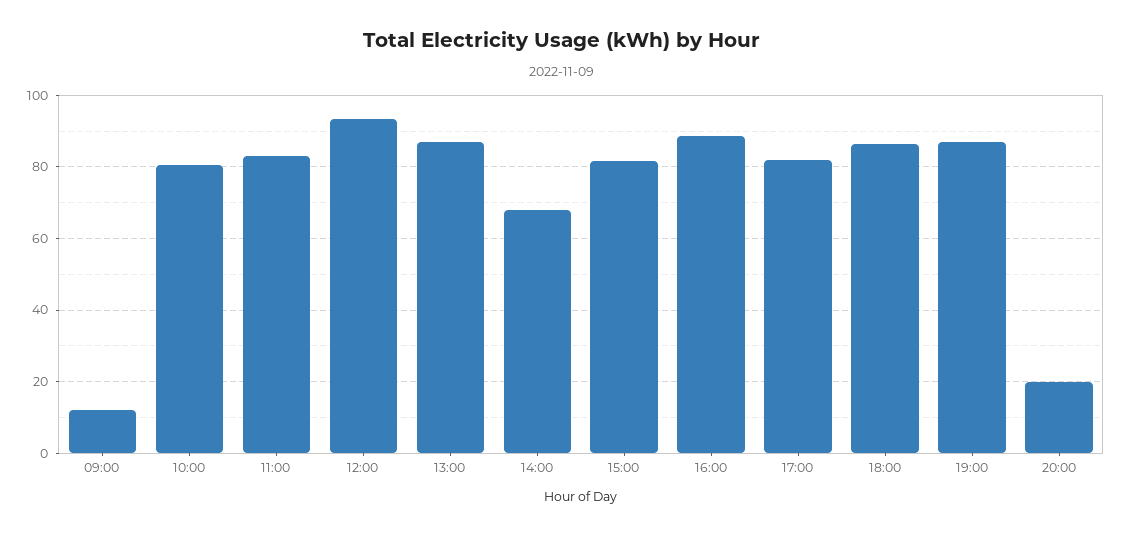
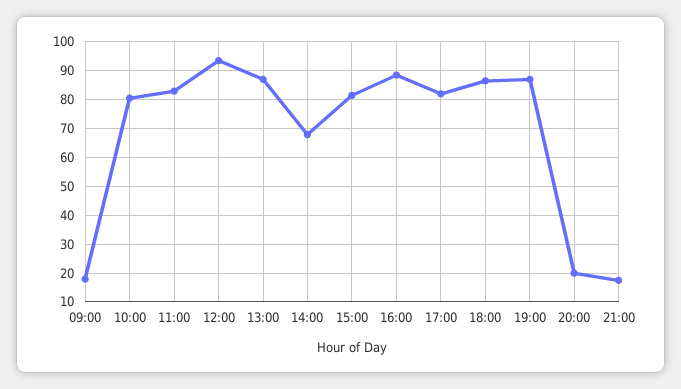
09:00: 12 -> 17.5
21:00: none -> 17.5

